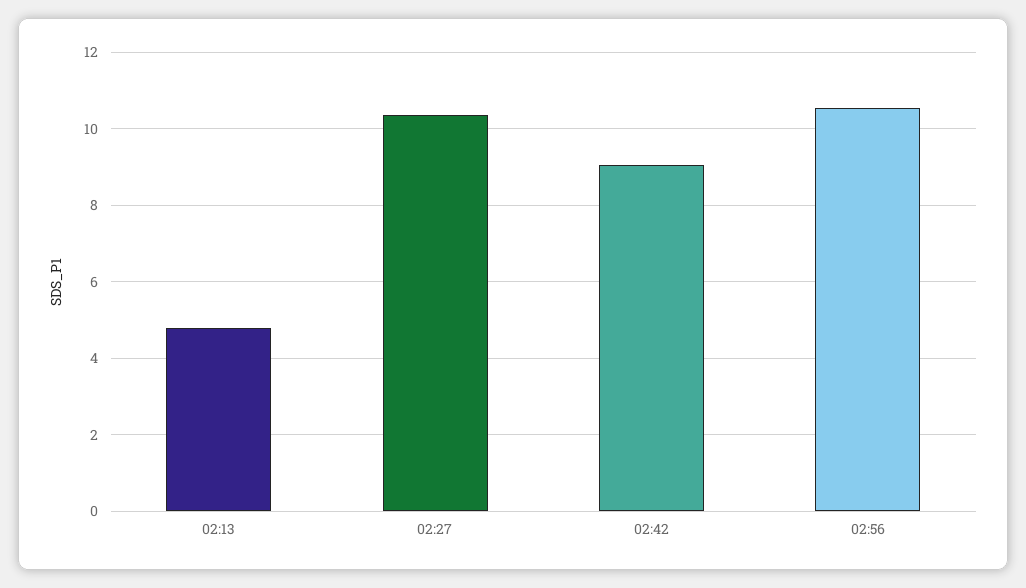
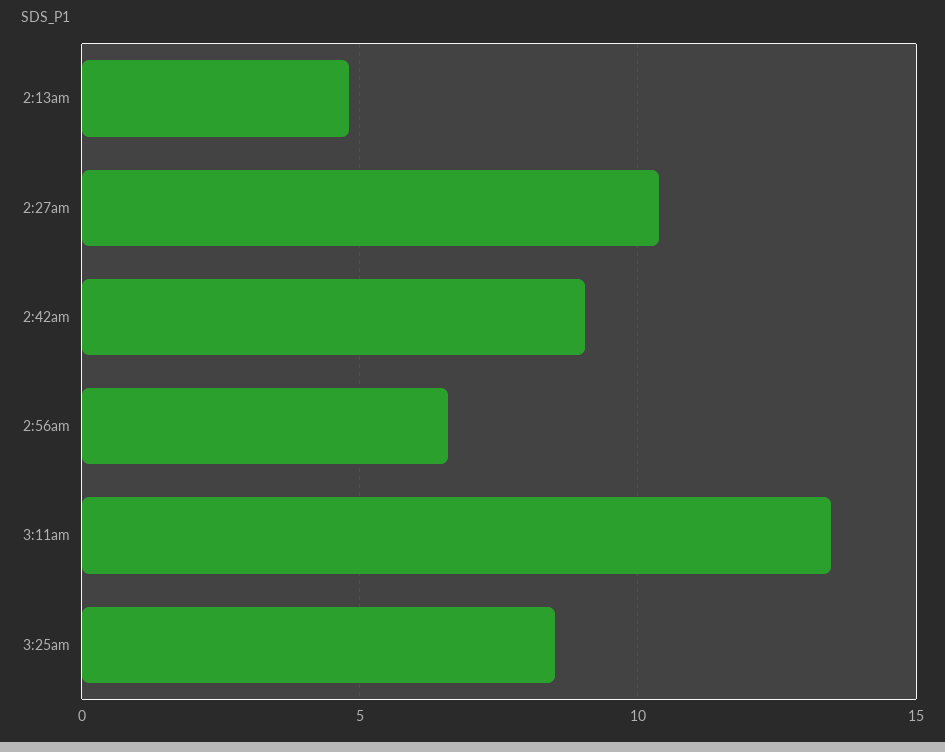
02:56: 10.6 -> 6.5
3:11am: none -> 13.5
3:25am: none -> 8.5

